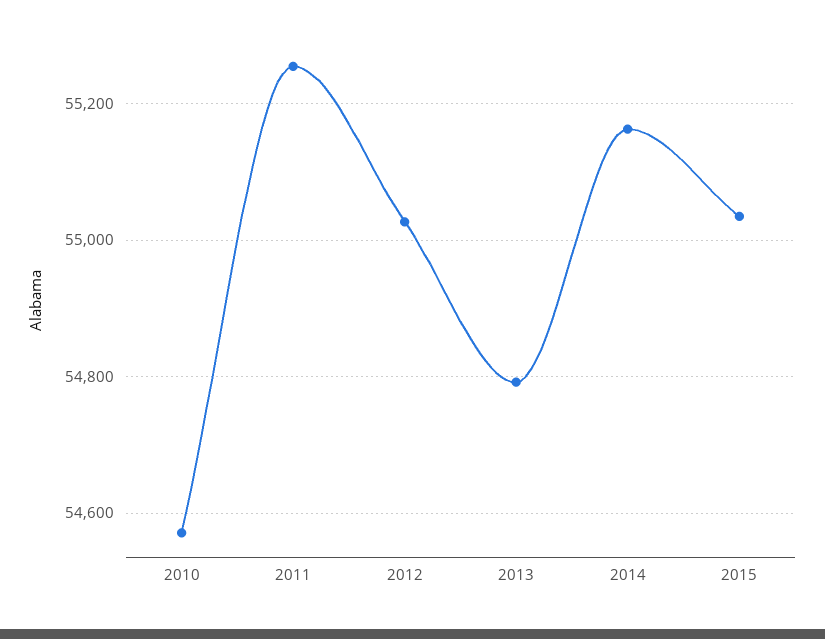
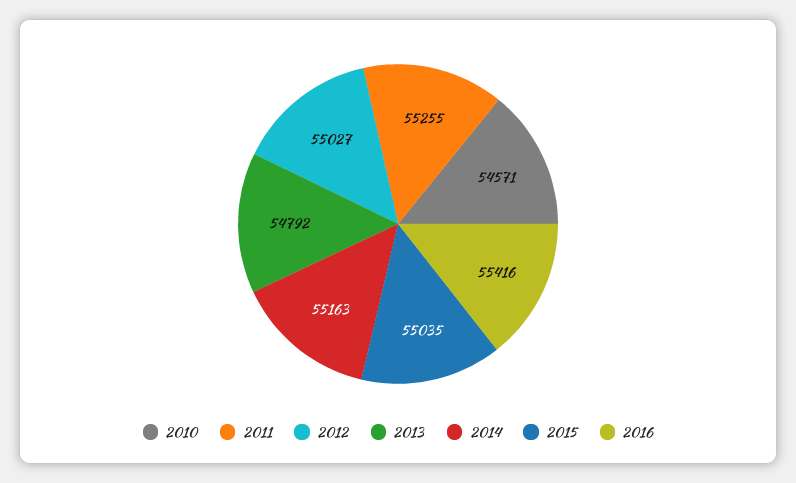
2016: none -> 55416

